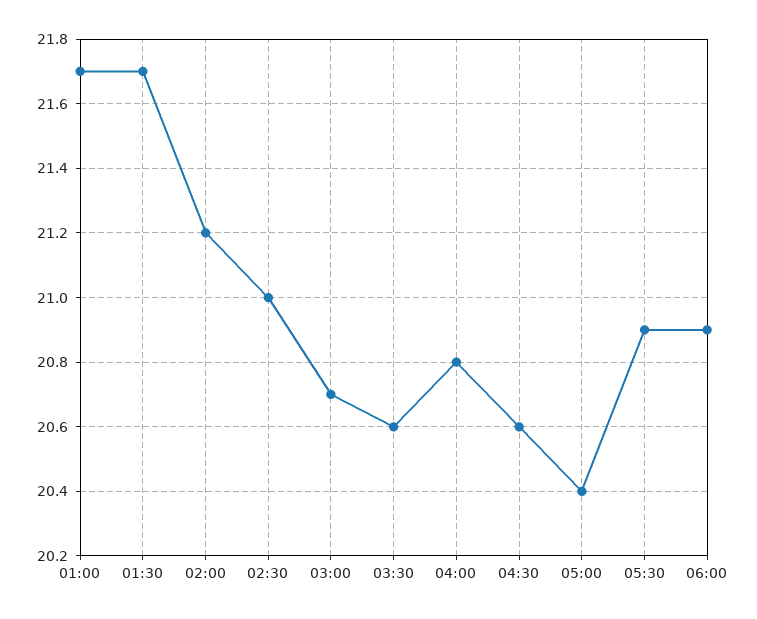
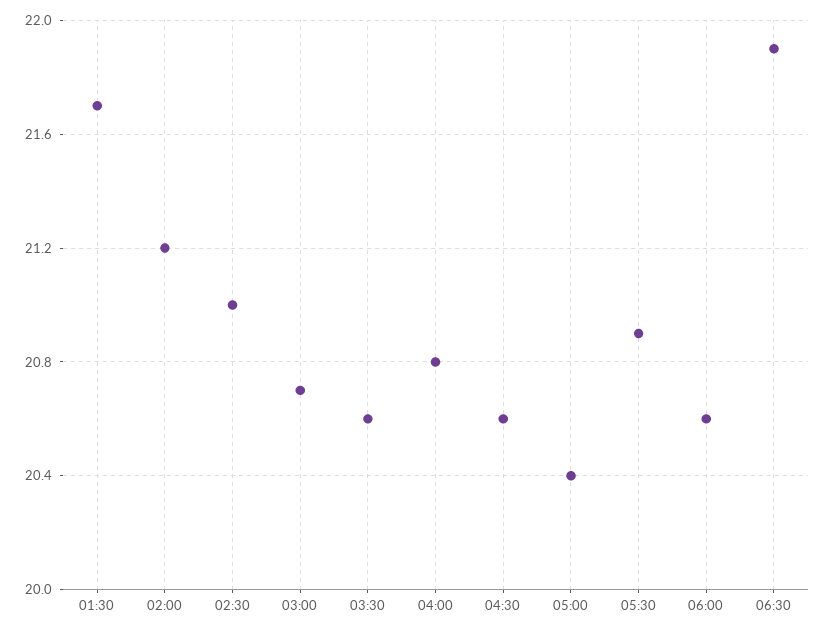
01:00: 21.7 -> none
06:00: 20.9 -> 20.6
06:30: none -> 21.9

